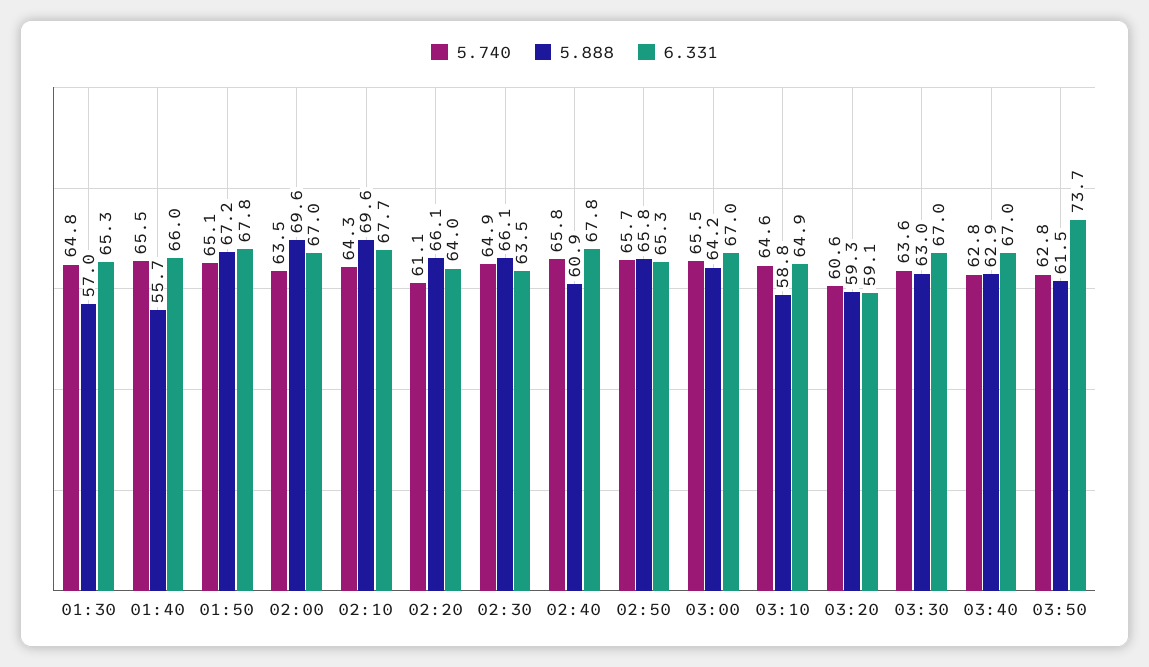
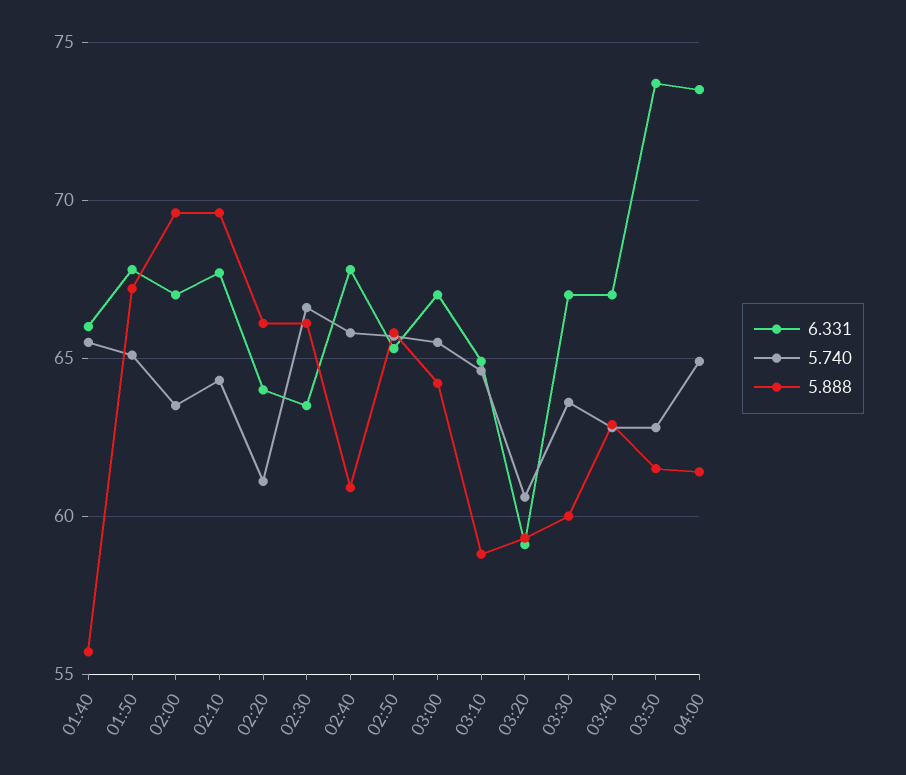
5.740, 01:30: 64.8 -> none
5.888, 01:30: 57 -> none
6.331, 01:30: 65.3 -> none
5.740, 02:30: 64.9 -> 66.5
5.888, 03:30: 63 -> 60
6.331, 04:00: none -> 73.5
5.740, 04:00: none -> 65
5.888, 04:00: none -> 61.5

